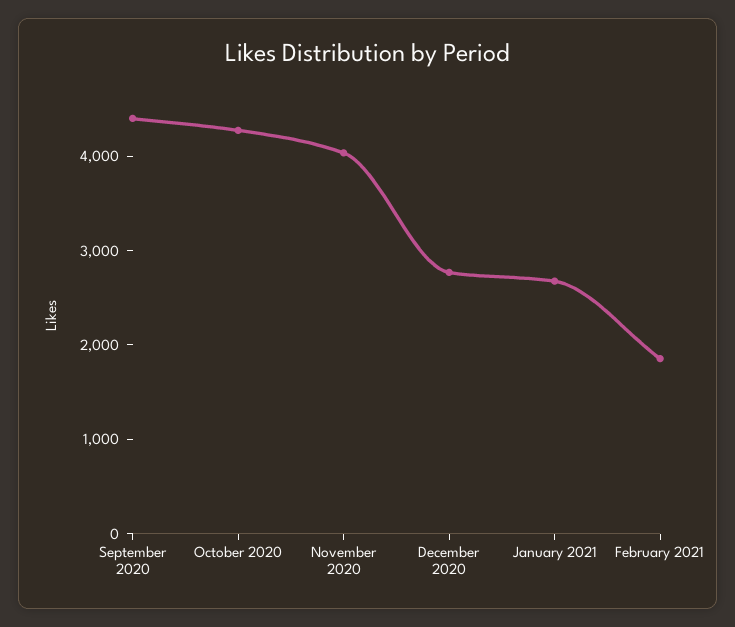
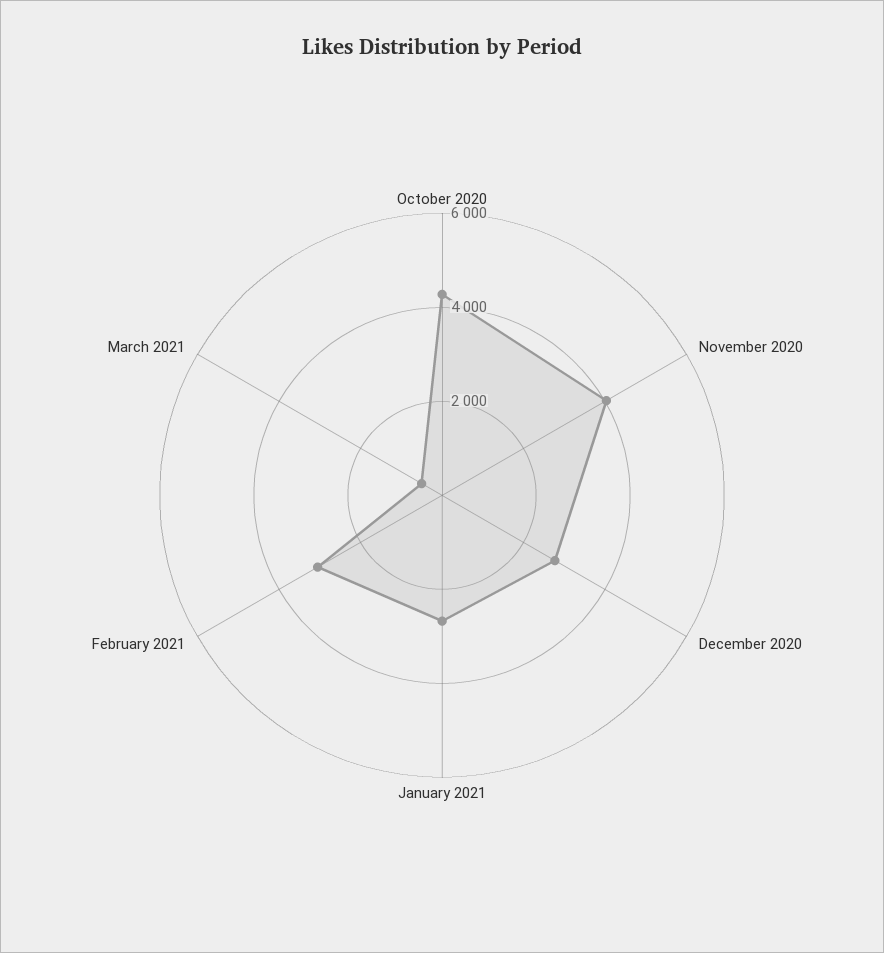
September 2020: 4400 -> none
February 2021: 1800 -> 3000
March 2021: none -> 500

